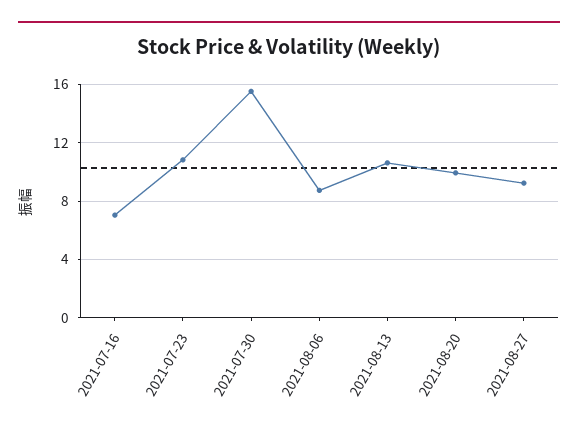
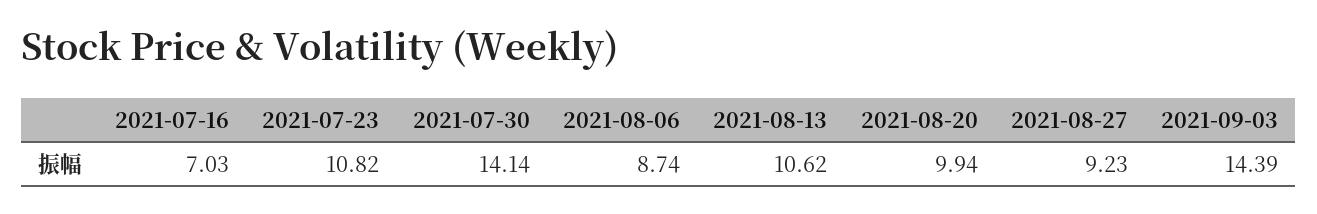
2021-07-30: 15.5 -> 14.14
2021-09-03: none -> 14.39

